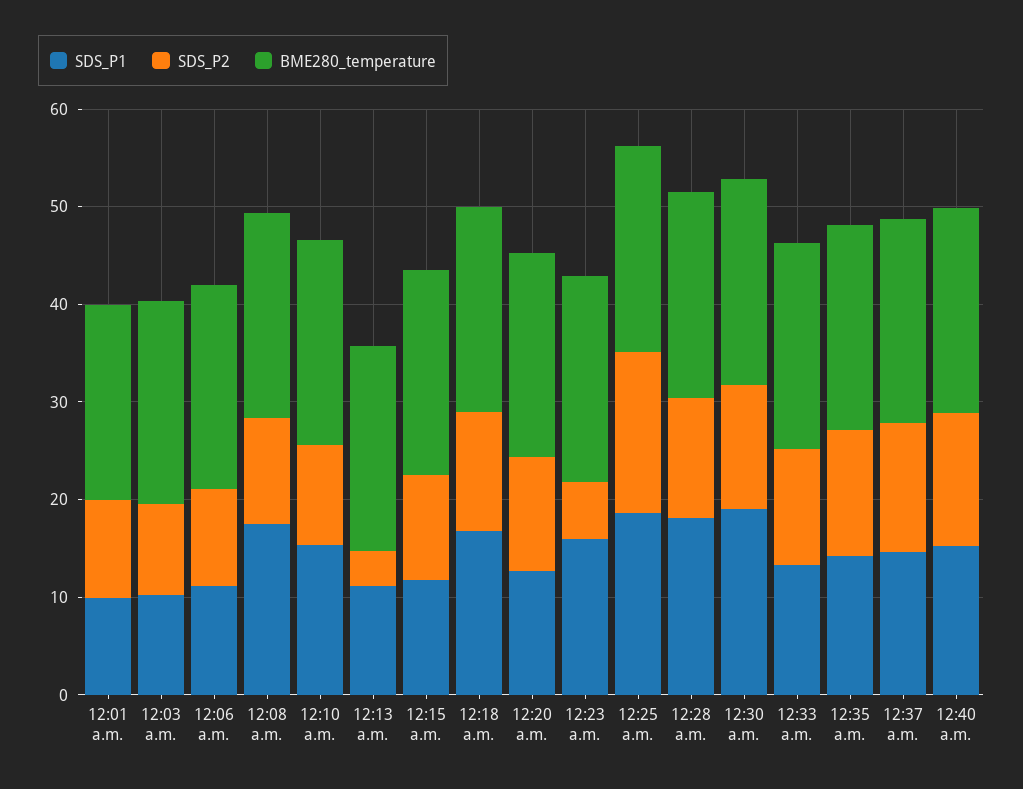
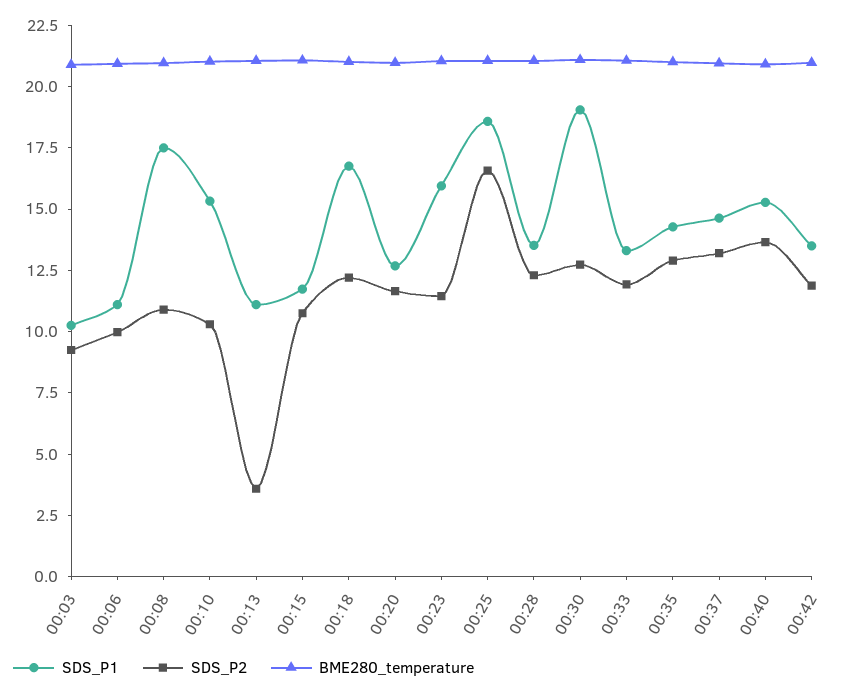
SDS_P1, 12:01 a.m.: 10 -> none
SDS_P2, 12:01 a.m.: 10 -> none
BME280_temperature, 12:01 a.m.: 20 -> none
SDS_P2, 12:23 a.m.: 6 -> 11.5
SDS_P1, 12:28 a.m.: 18 -> 13.5
SDS_P1, 00:42: none -> 13.5
SDS_P2, 00:42: none -> 12
BME280_temperature, 00:42: none -> 21

